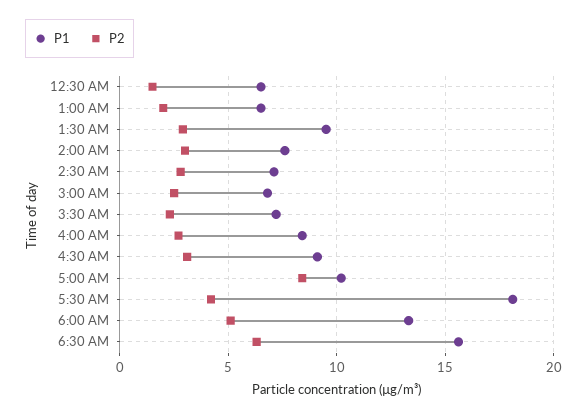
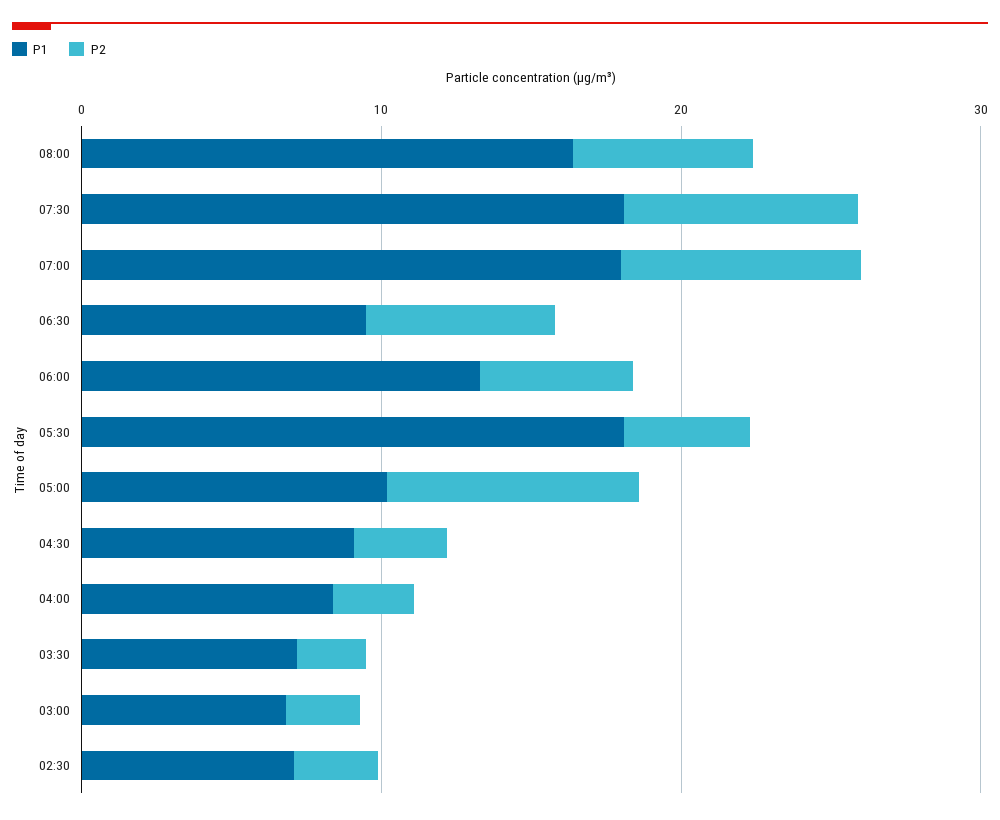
P1, 12:30 AM: 6.5 -> none
P2, 12:30 AM: 1.5 -> none
P1, 1:00 AM: 6.5 -> none
P2, 1:00 AM: 2 -> none
P1, 1:30 AM: 9.5 -> none
P2, 1:30 AM: 3 -> none
P1, 2:00 AM: 7.5 -> none
P2, 2:00 AM: 3 -> none
P1, 6:30 AM: 15.5 -> 10
P1, 08:00: none -> 16
P2, 08:00: none -> 6
P1, 07:30: none -> 18
P2, 07:30: none -> 8
P1, 07:00: none -> 18
P2, 07:00: none -> 8

